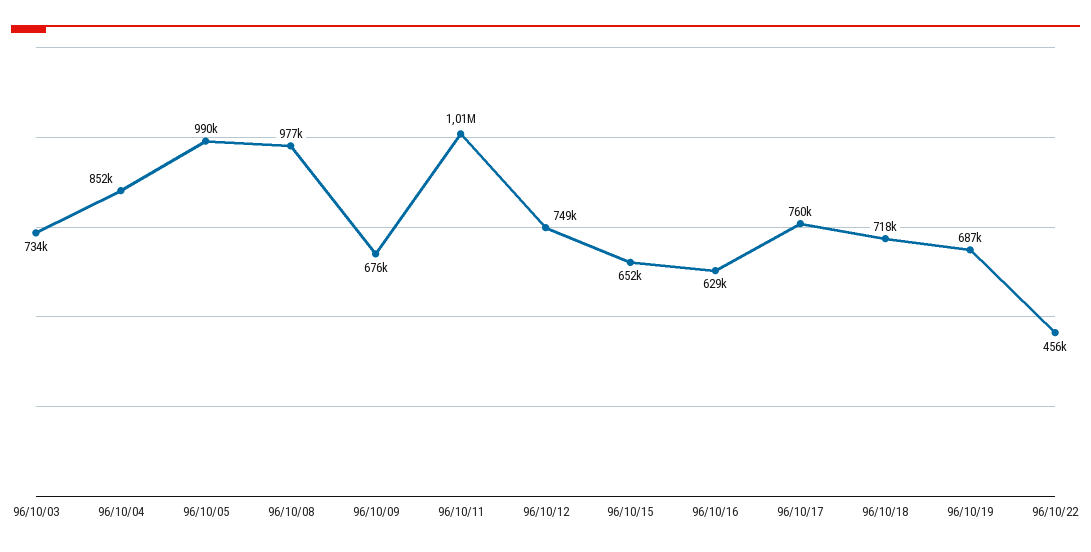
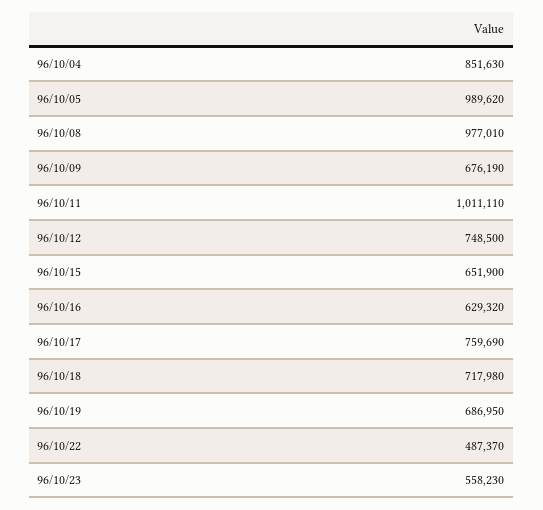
96/10/03: 734000 -> none
96/10/22: 456000 -> 487370
96/10/23: none -> 558230

